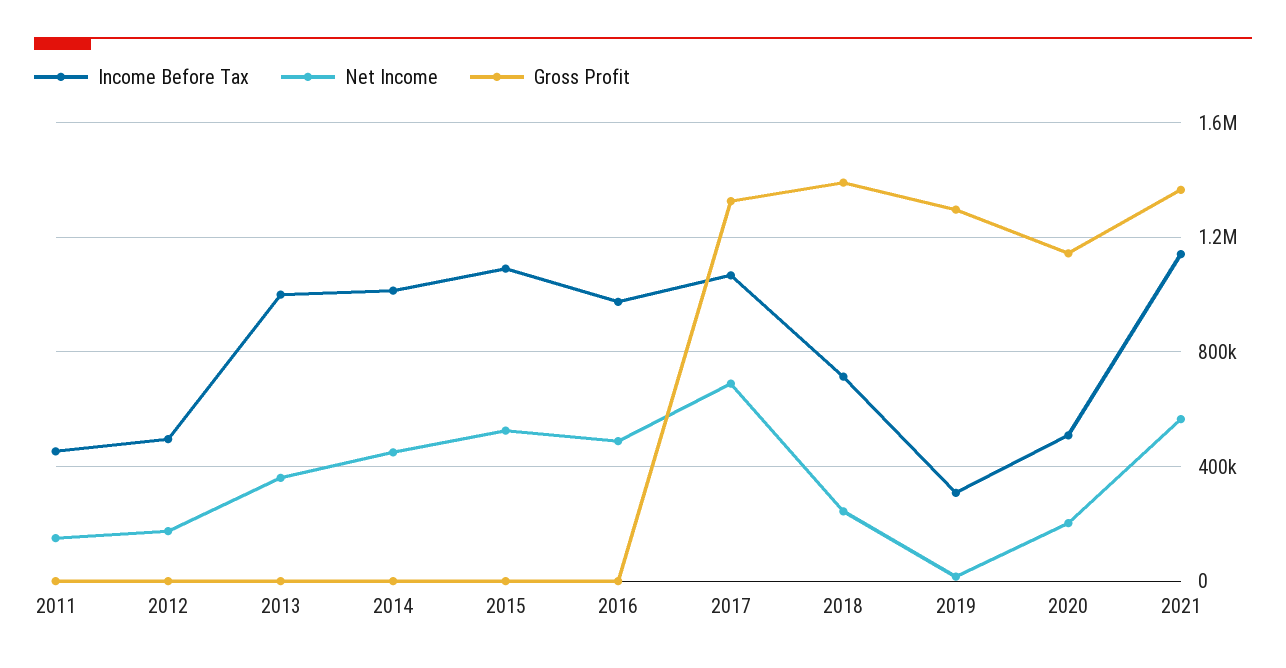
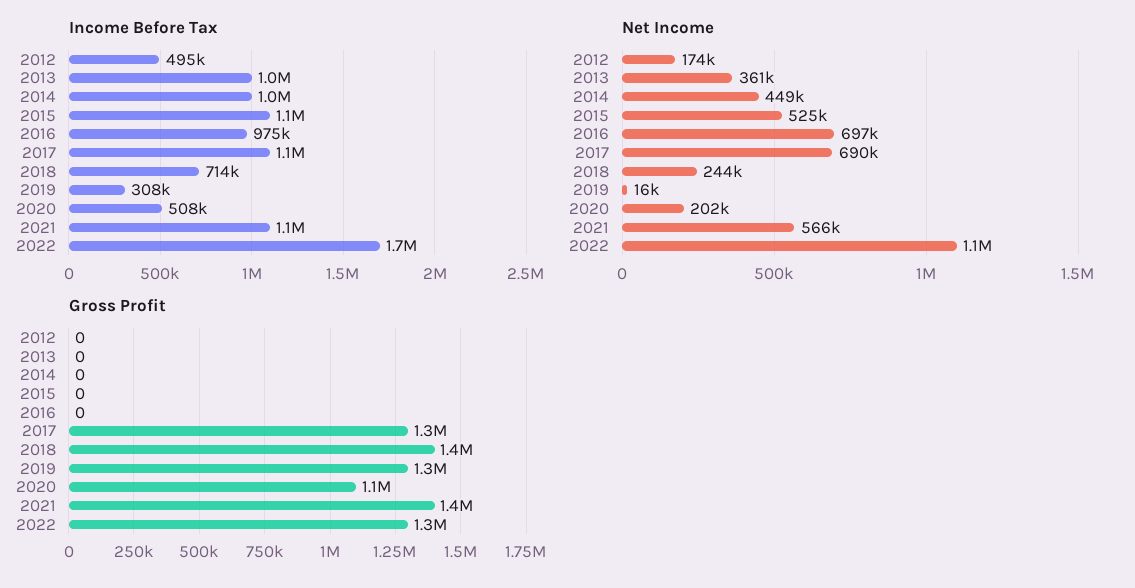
Income Before Tax, 2011: 450000 -> none
Net Income, 2011: 150000 -> none
Gross Profit, 2011: 0 -> none
Net Income, 2016: 500000 -> 697000
Income Before Tax, 2022: none -> 1700000
Net Income, 2022: none -> 1100000
Gross Profit, 2022: none -> 1300000

